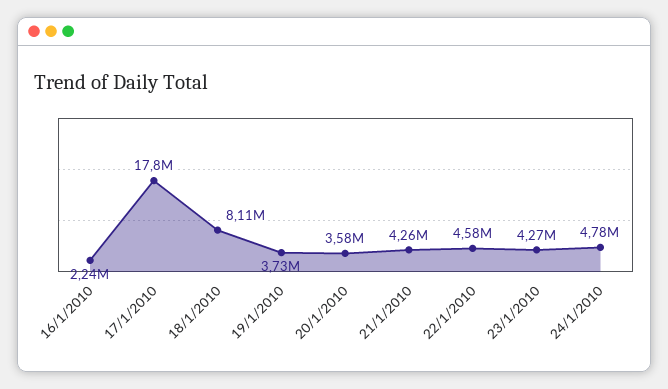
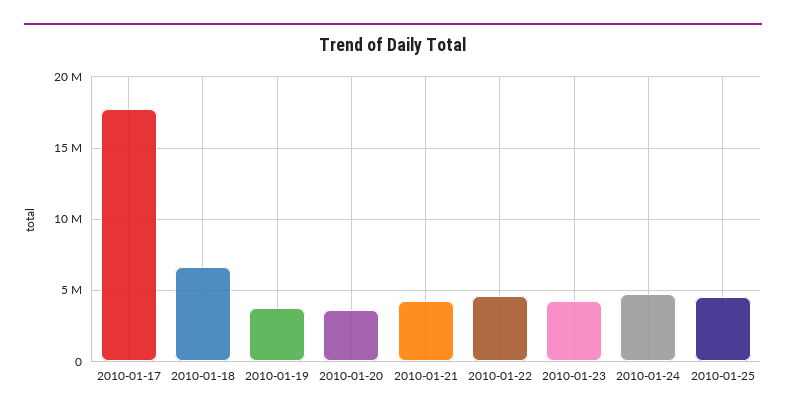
16/1/2010: 2240000 -> none
18/1/2010: 8110000 -> 6500000
2010-01-25: none -> 4500000

